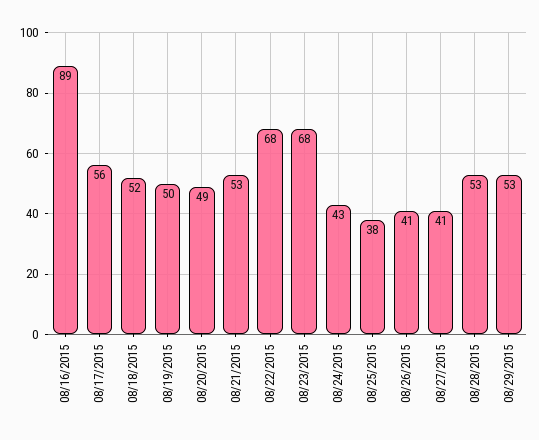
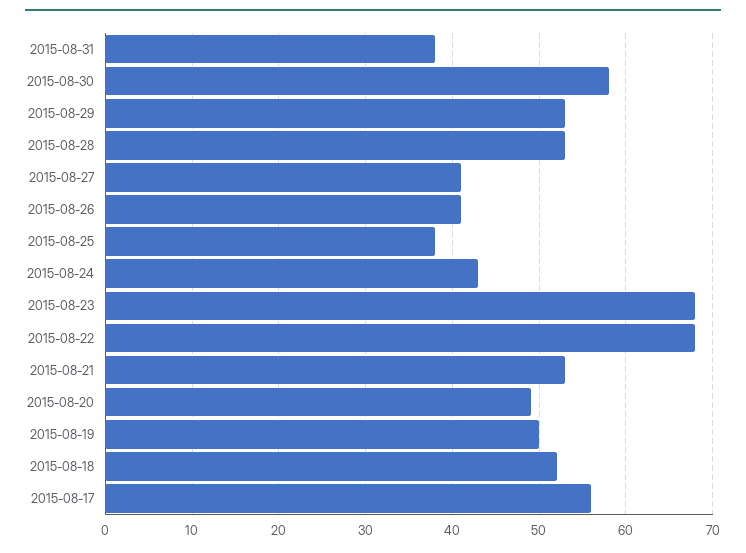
08/16/2015: 89 -> none
2015-08-31: none -> 38
2015-08-30: none -> 58

